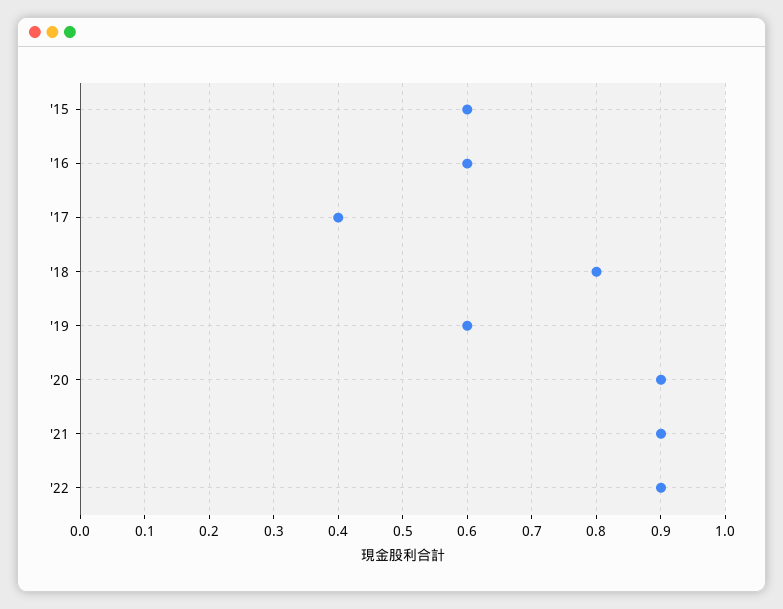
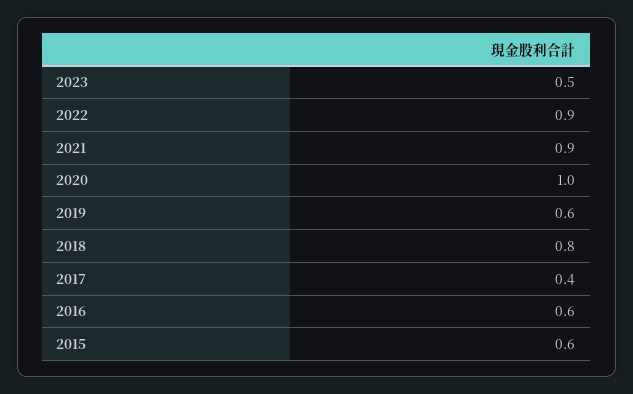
'20: 0.9 -> 1
2023: none -> 0.5

